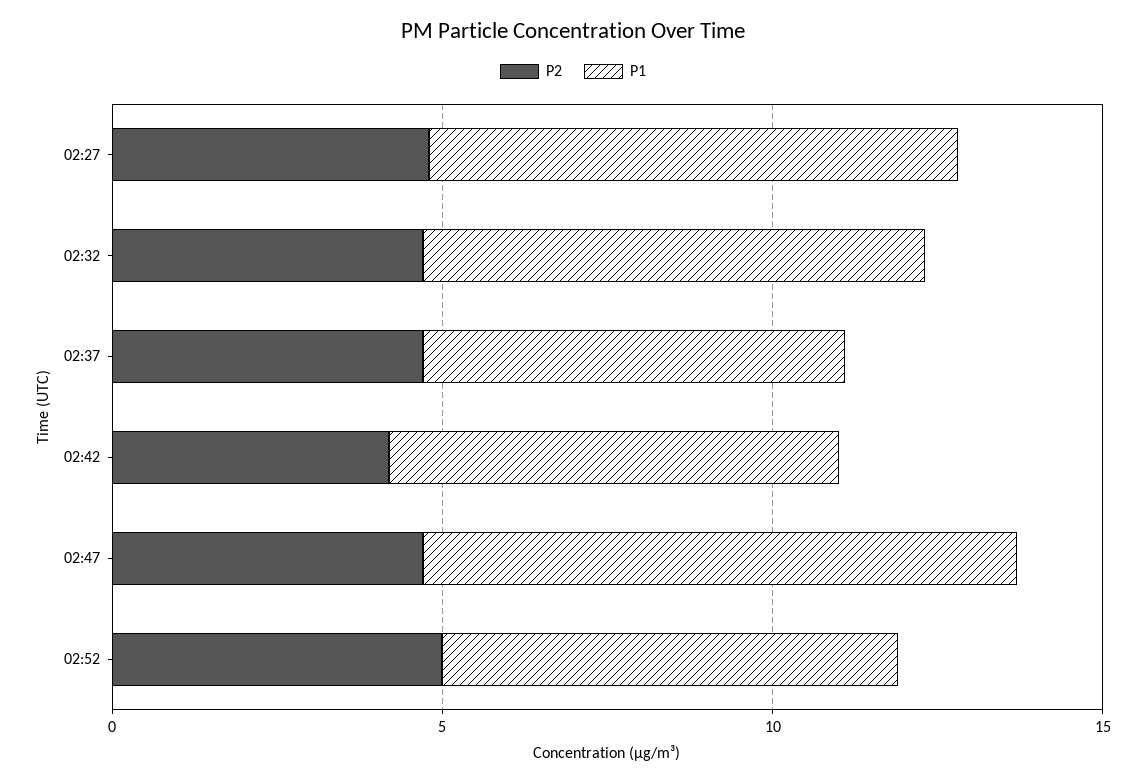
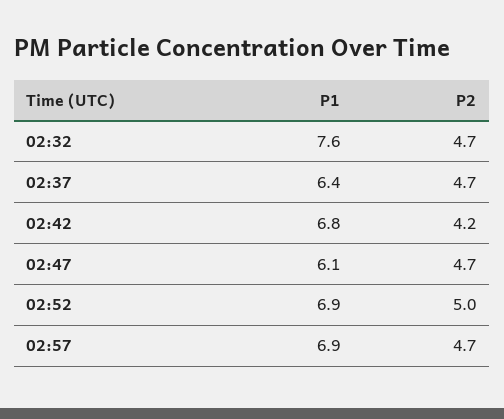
P2, 02:27: 5 -> none
P1, 02:27: 8 -> none
P1, 02:47: 9 -> 6.1
P1, 02:57: none -> 6.9
P2, 02:57: none -> 4.7

